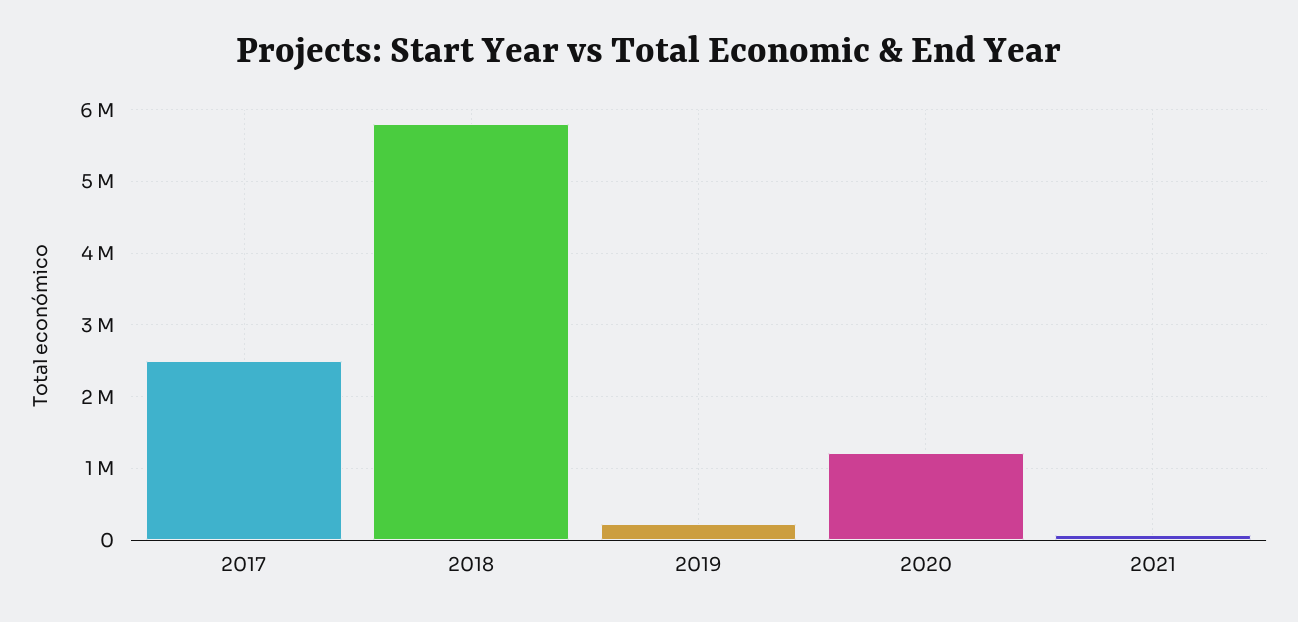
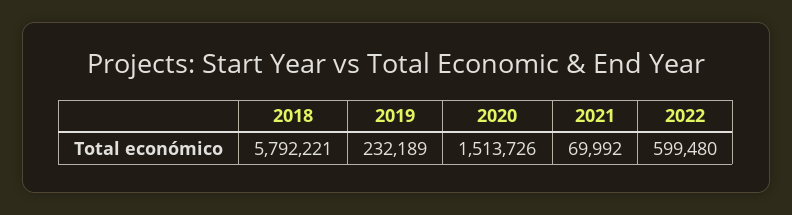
2017: 2500000 -> none
2020: 1200000 -> 1513726
2022: none -> 599480

